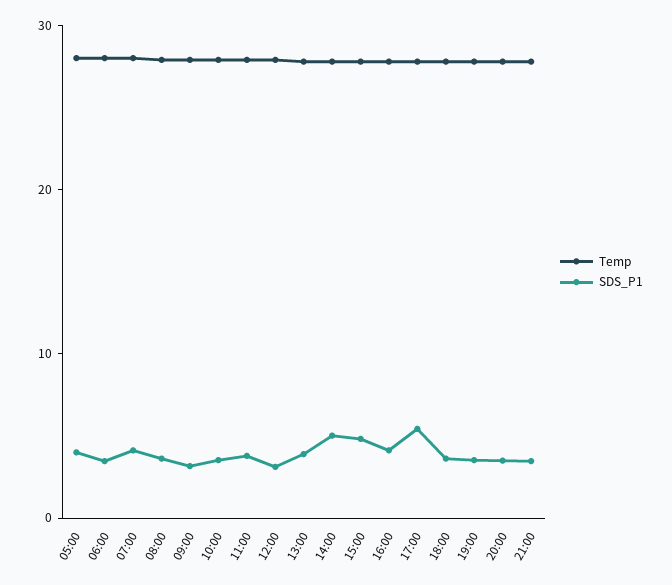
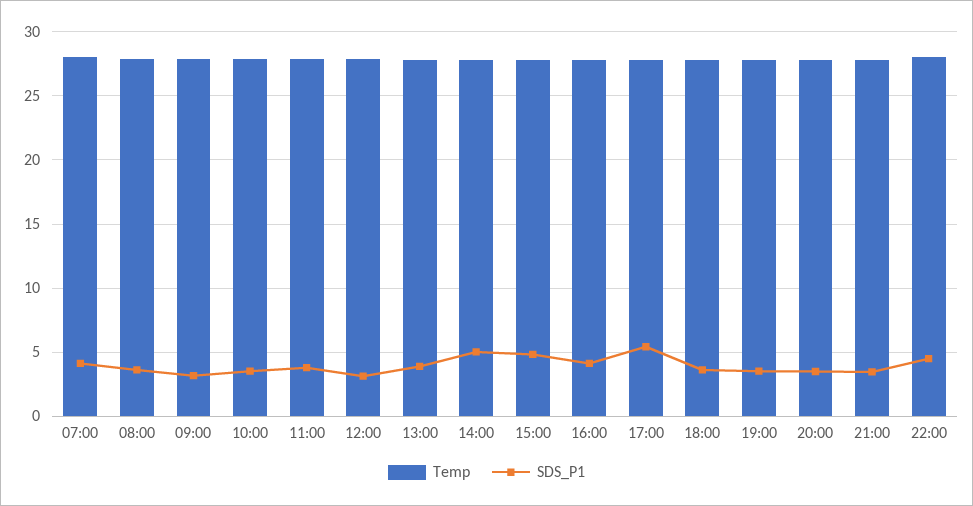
Temp, 05:00: 28 -> none
SDS_P1, 05:00: 4 -> none
Temp, 06:00: 28 -> none
SDS_P1, 06:00: 4 -> none
Temp, 22:00: none -> 28
SDS_P1, 22:00: none -> 4.5

